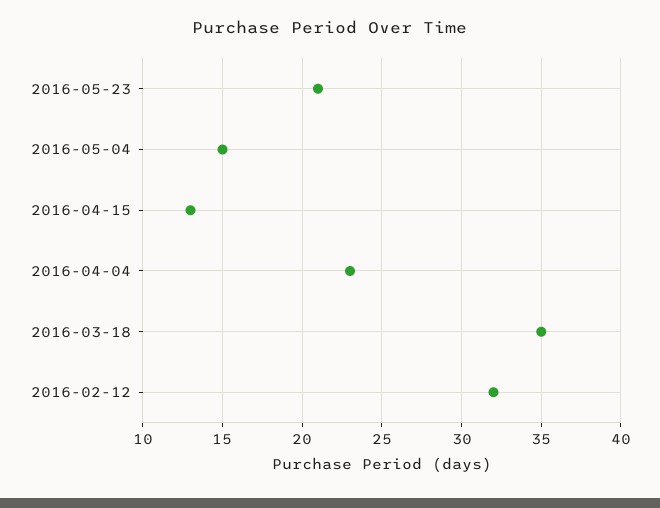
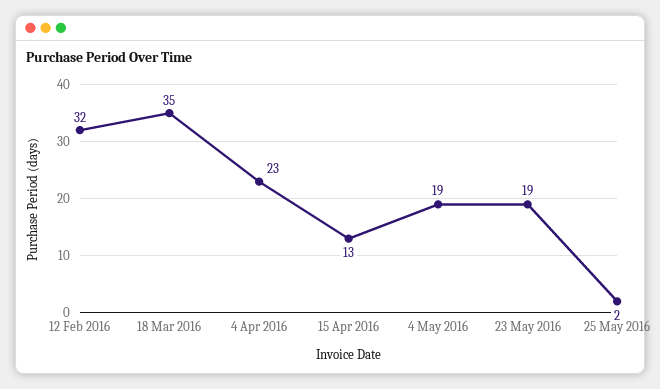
2016-05-23: 21 -> 19
2016-05-04: 15 -> 19
25 May 2016: none -> 2

